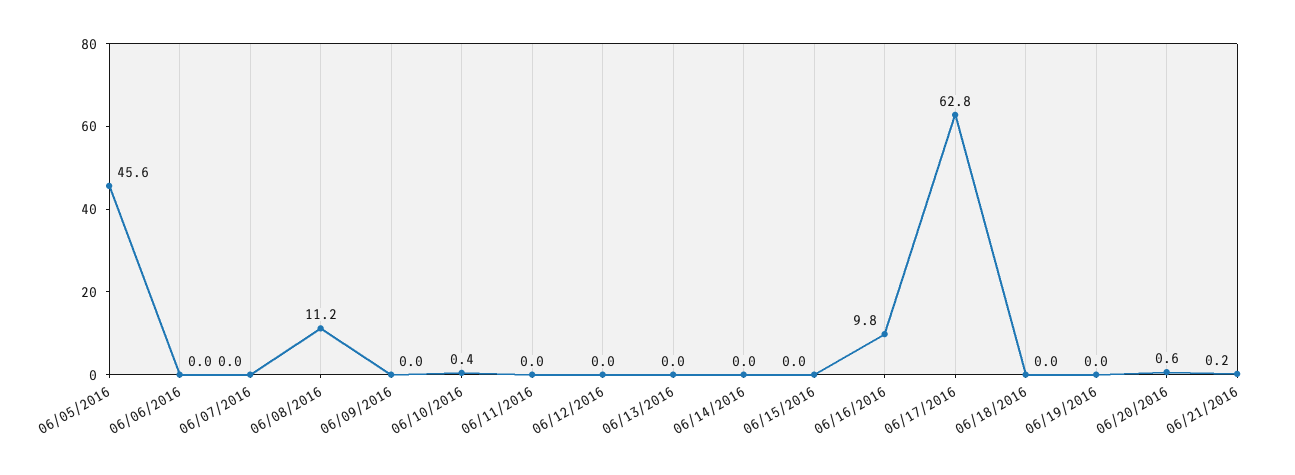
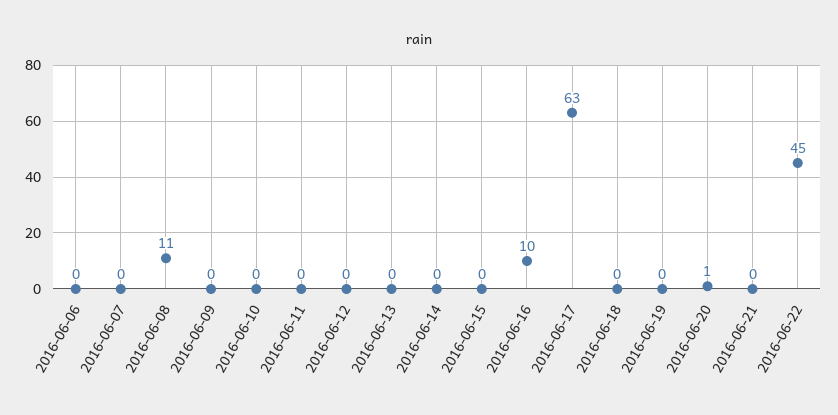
06/05/2016: 45.6 -> none
2016-06-22: none -> 45

